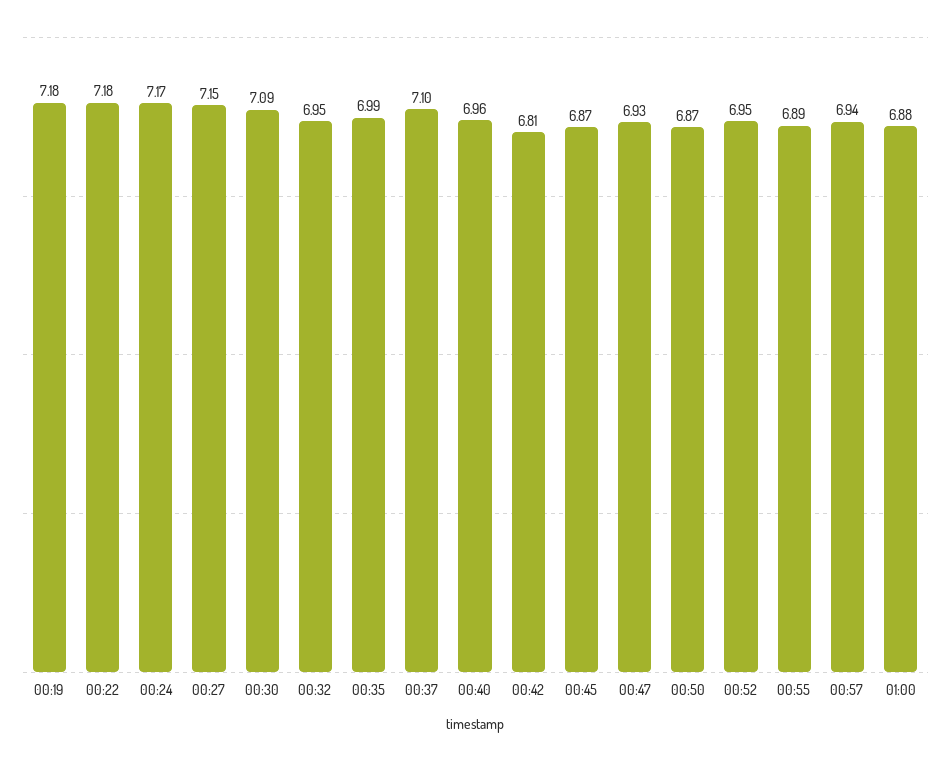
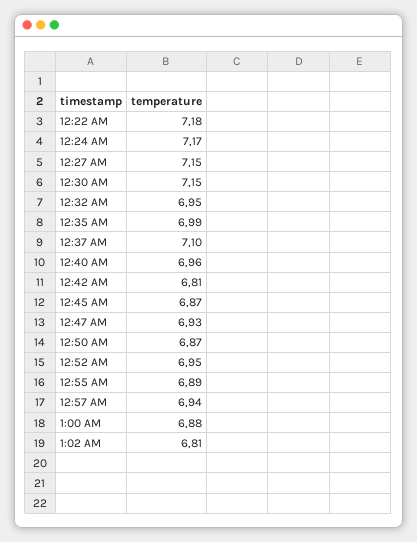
00:19: 7.18 -> none
00:30: 7.09 -> 7.15
1:02 AM: none -> 6.81

